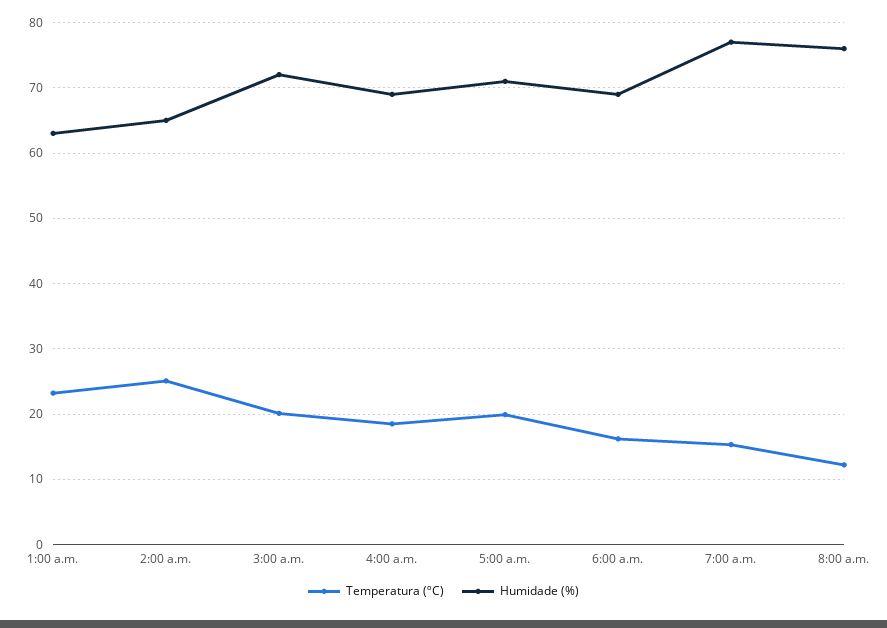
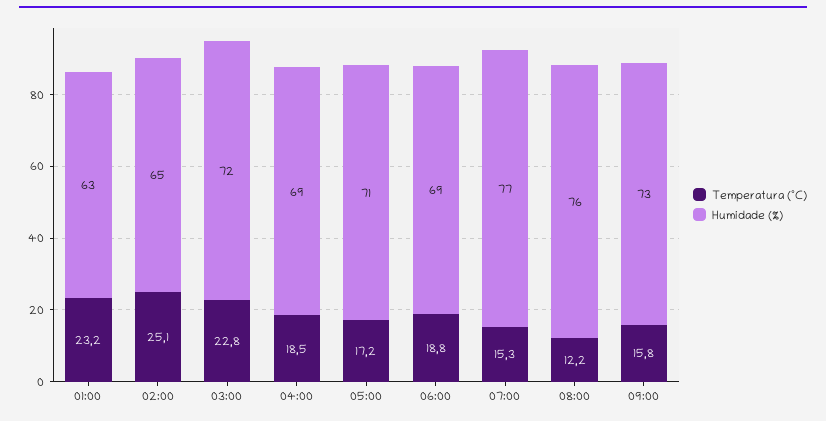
Temperatura (ºC), 3:00 a.m.: 20 -> 22.8
Temperatura (ºC), 5:00 a.m.: 20 -> 17.2
Temperatura (ºC), 6:00 a.m.: 16 -> 18.8
Temperatura (ºC), 09:00: none -> 15.8
Humidade (%), 09:00: none -> 73

